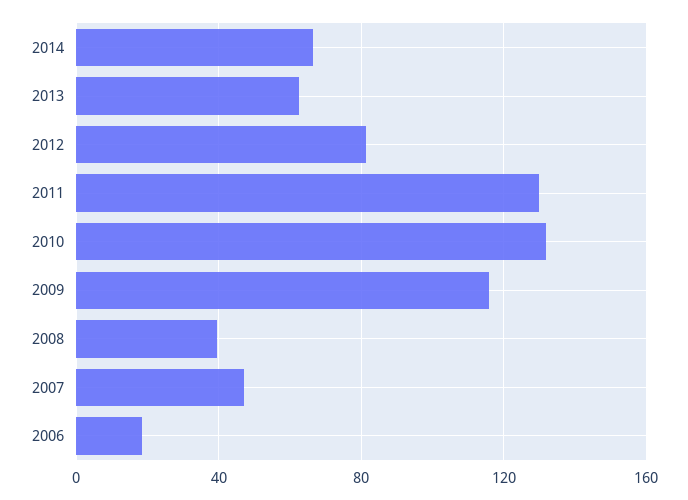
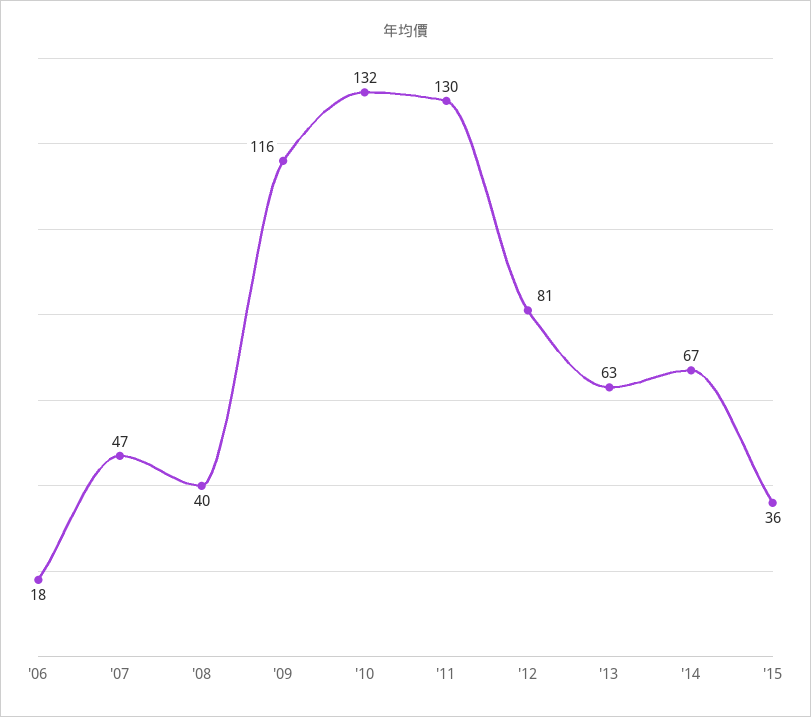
'15: none -> 36

